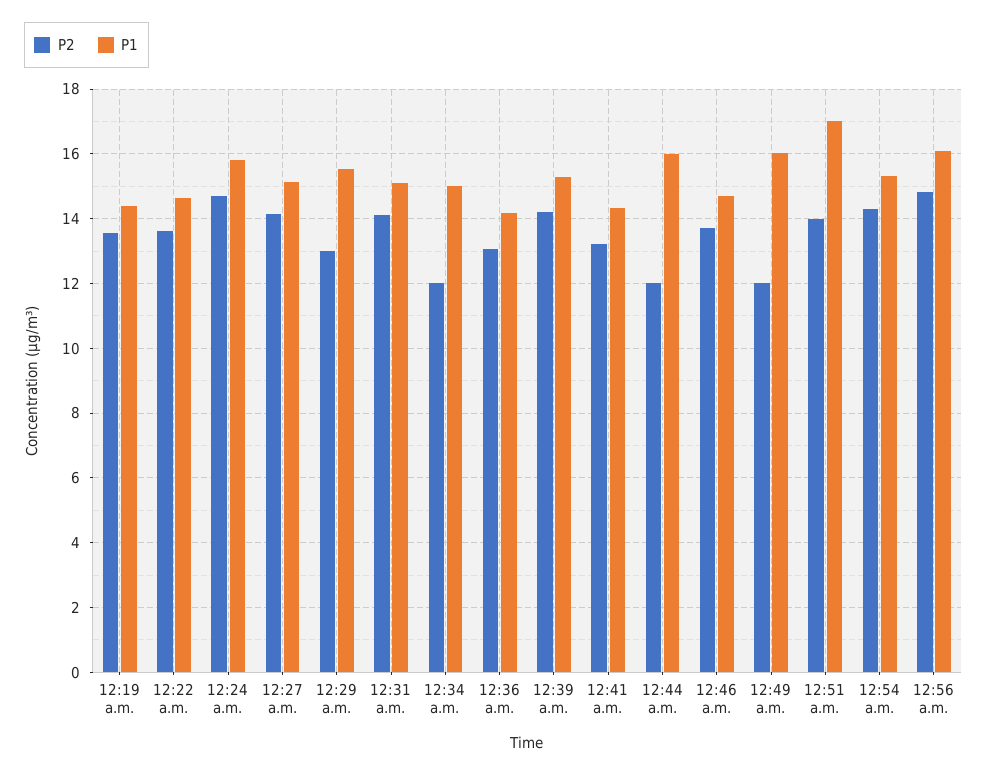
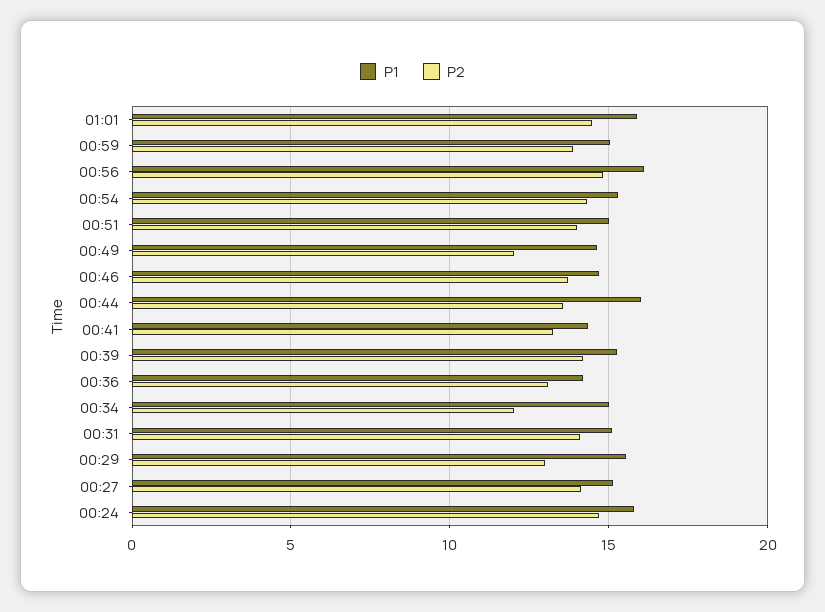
P2, 12:19 a.m.: 13.6 -> none
P1, 12:19 a.m.: 14.4 -> none
P2, 12:22 a.m.: 13.6 -> none
P1, 12:22 a.m.: 14.6 -> none
P2, 12:44 a.m.: 12 -> 13.5
P1, 12:49 a.m.: 16 -> 14.5
P1, 12:51 a.m.: 17 -> 15
P1, 01:01: none -> 16
P2, 01:01: none -> 14.5
P1, 00:59: none -> 15
P2, 00:59: none -> 14

